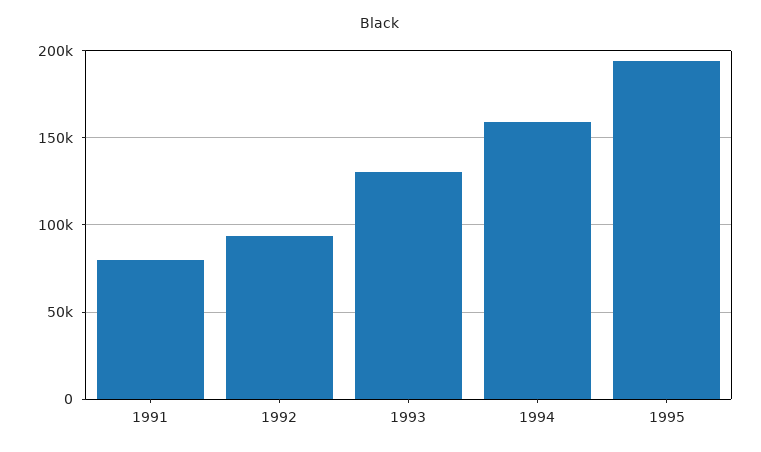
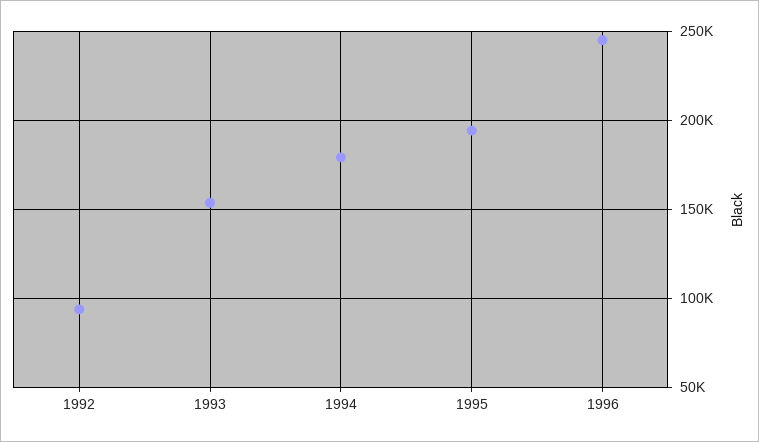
1991: 80000 -> none
1993: 130000 -> 155000
1994: 160000 -> 180000
1996: none -> 245000

